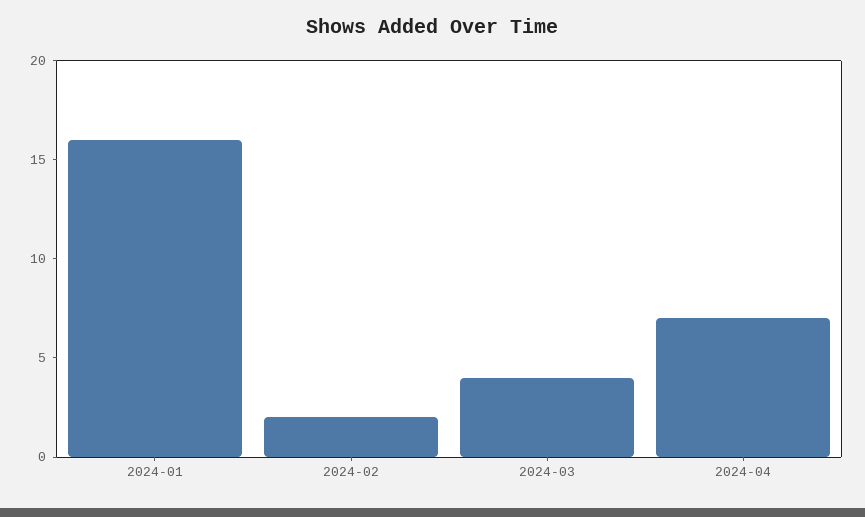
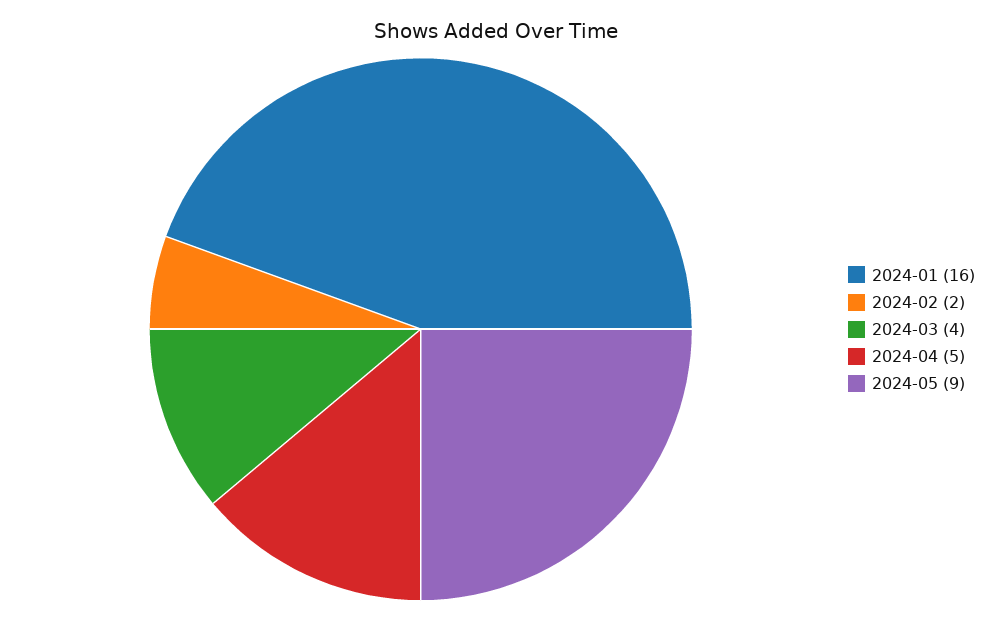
2024-04: 7 -> 5
2024-05: none -> 9

